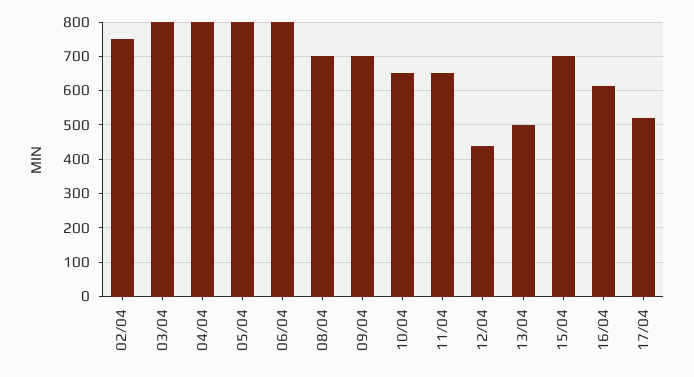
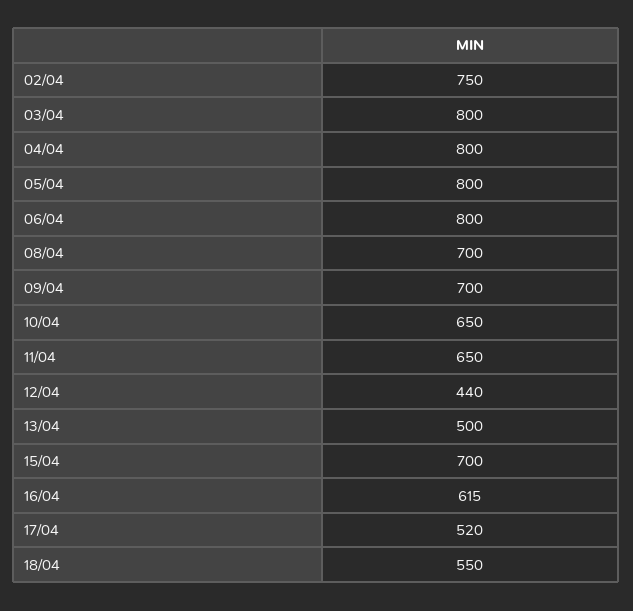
18/04: none -> 550

